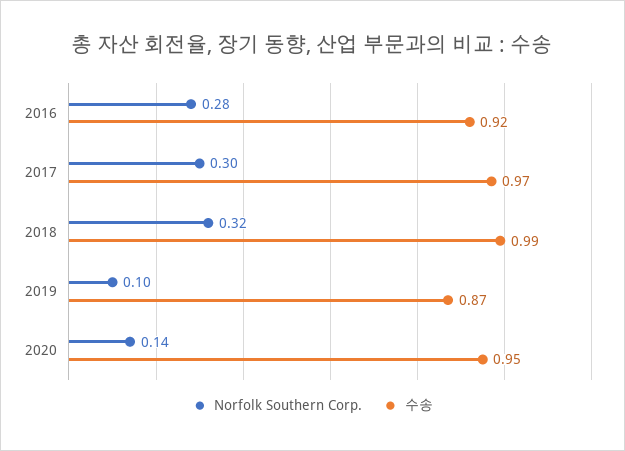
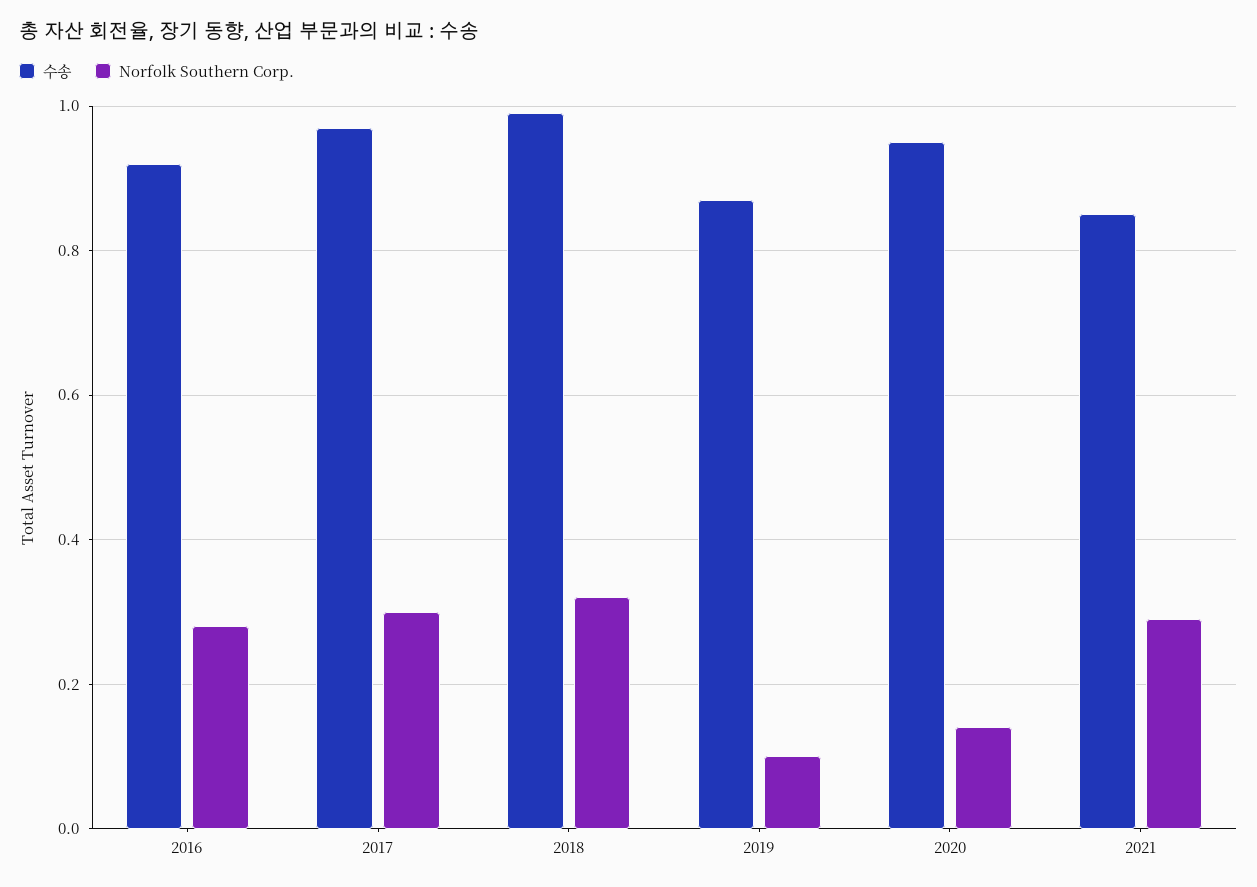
수송, 2021: none -> 0.85
Norfolk Southern Corp., 2021: none -> 0.3

